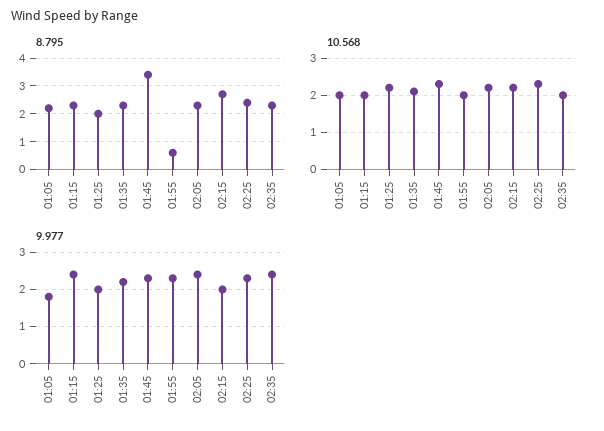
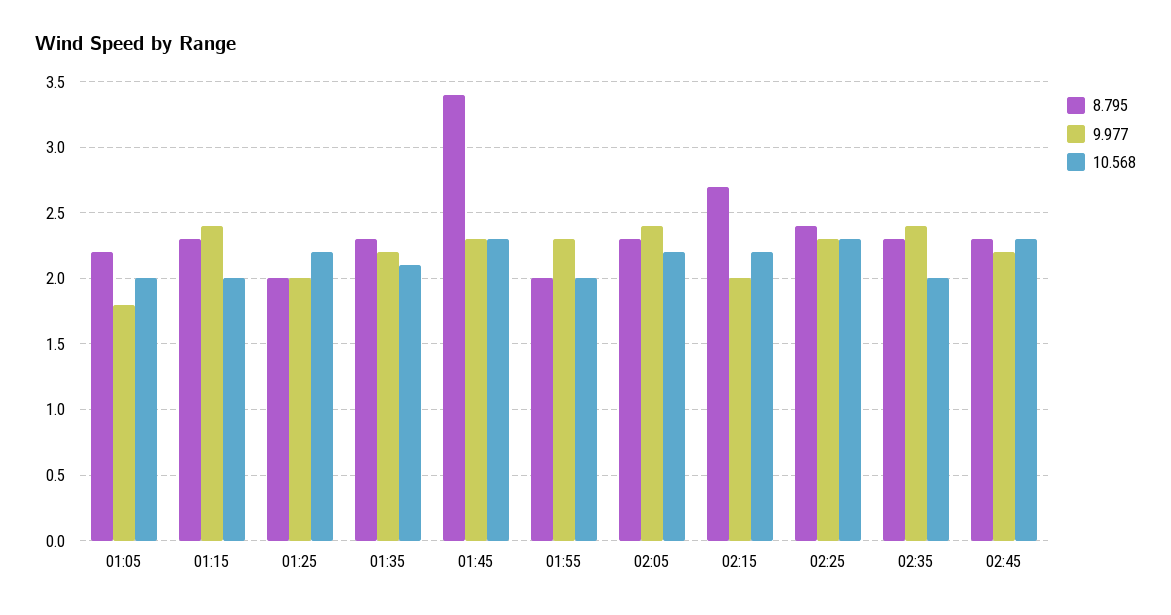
8.795, 01:55: 0.5 -> 2
8.795, 02:45: none -> 2.3
9.977, 02:45: none -> 2.2
10.568, 02:45: none -> 2.3

